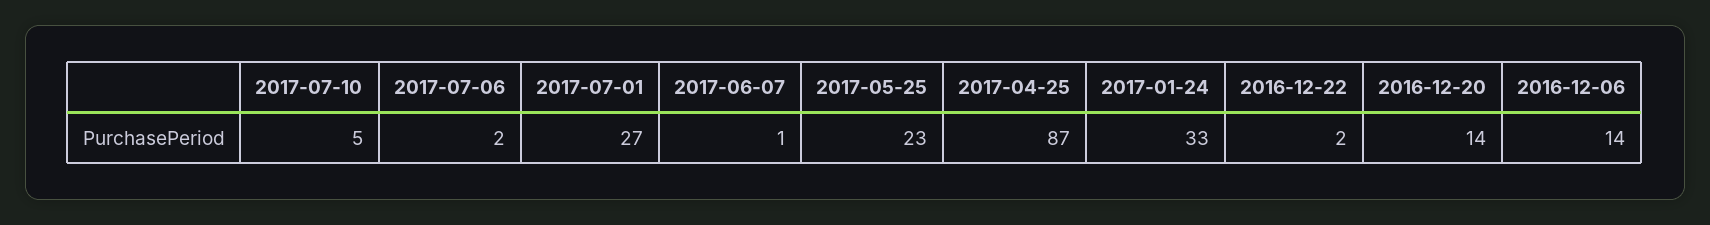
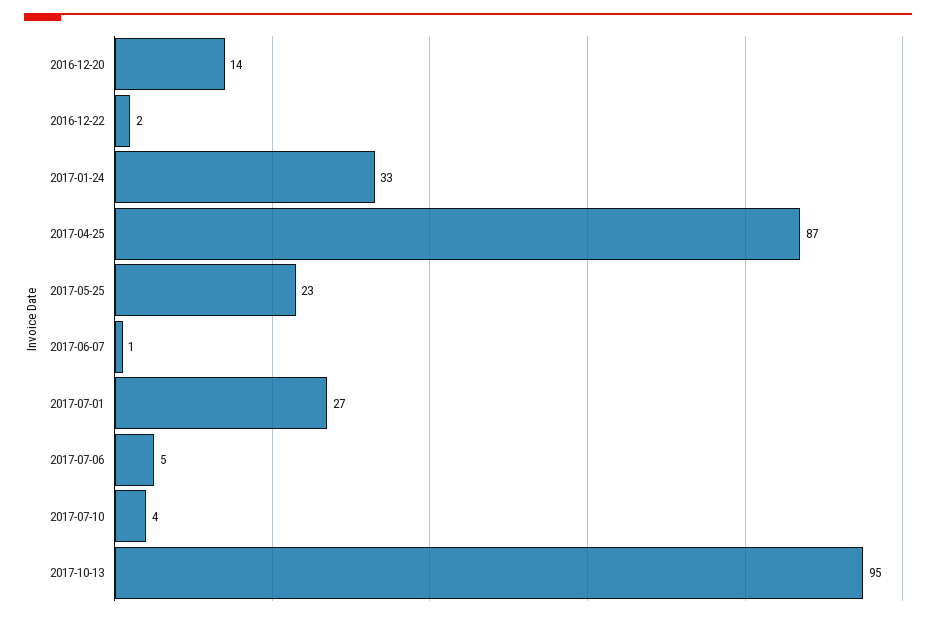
2017-07-10: 5 -> 4
2017-07-06: 2 -> 5
2016-12-06: 14 -> none
2017-10-13: none -> 95

